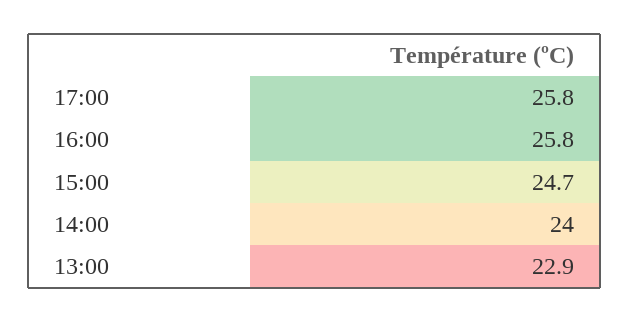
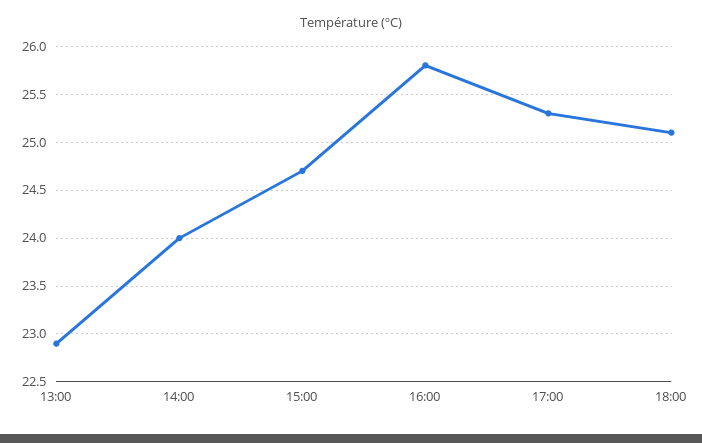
17:00: 25.8 -> 25.3
18:00: none -> 25.1

